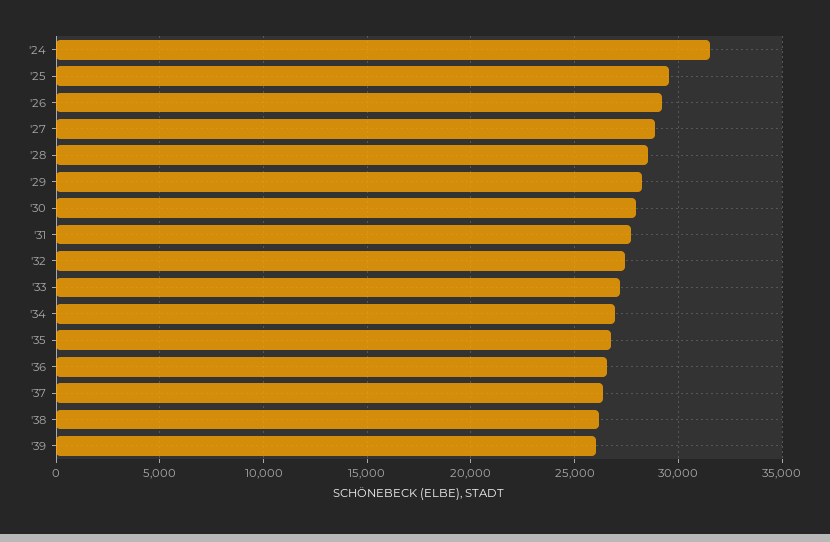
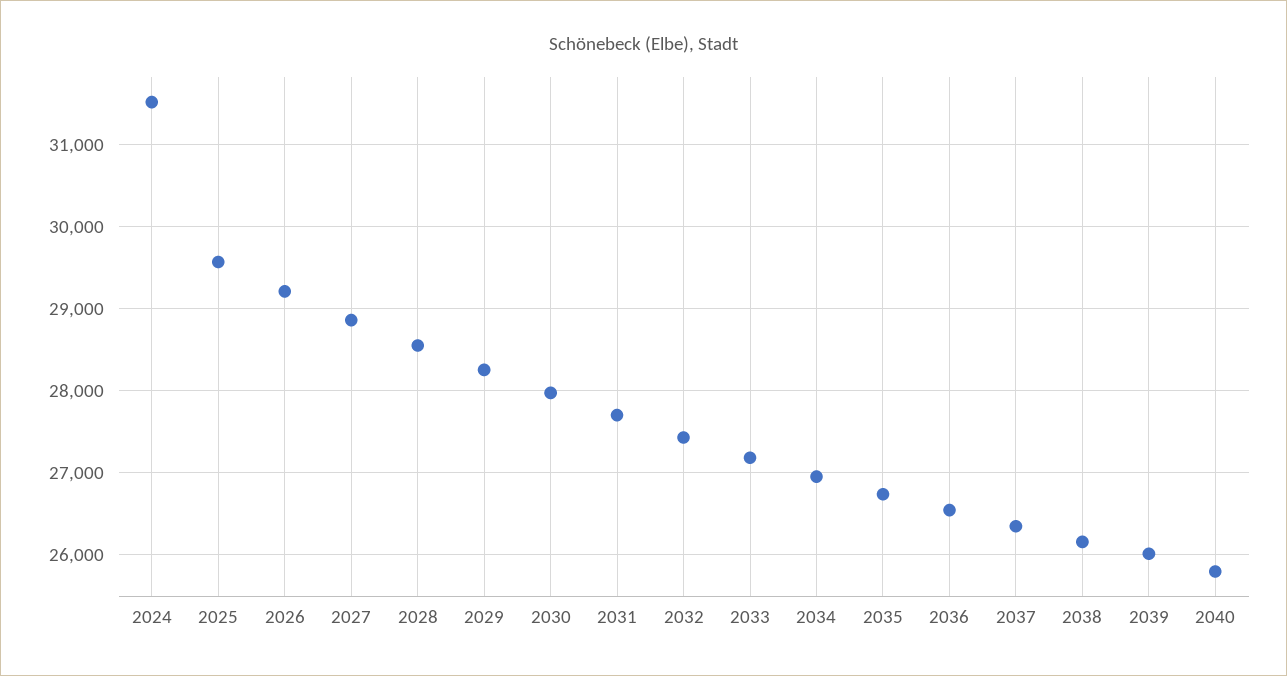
2040: none -> 25800

